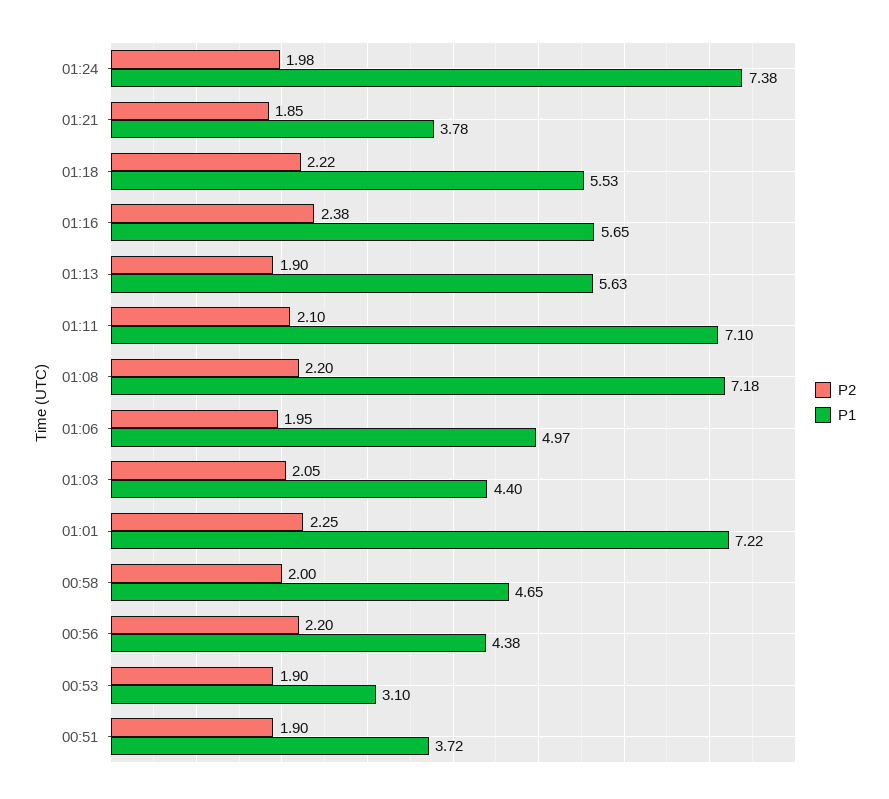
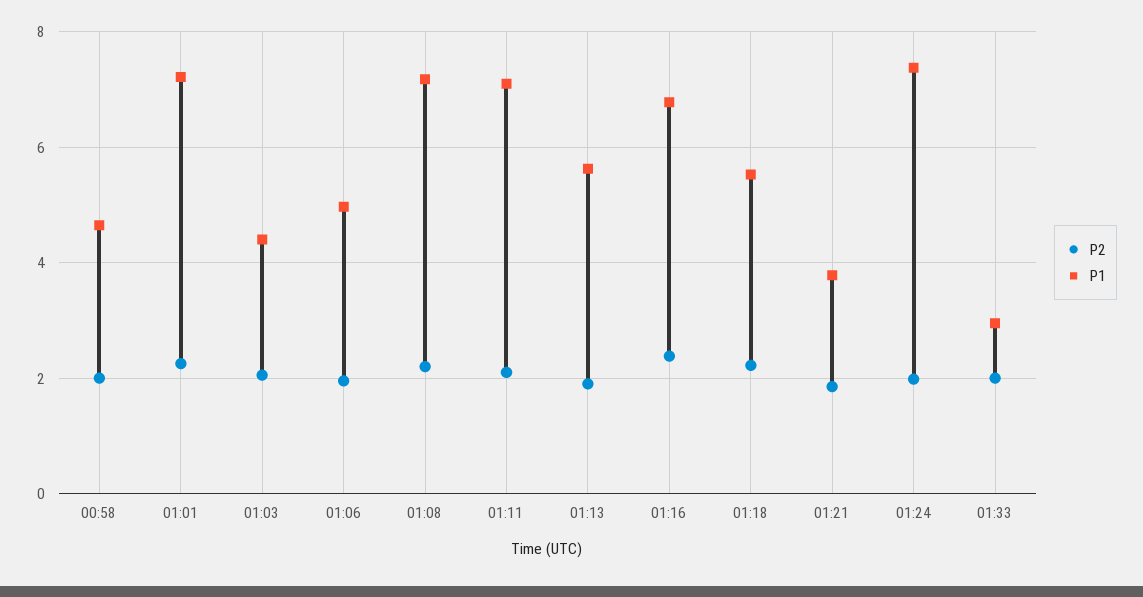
P1, 01:16: 5.65 -> 6.8
P2, 00:56: 2.2 -> none
P1, 00:56: 4.38 -> none
P2, 00:53: 1.9 -> none
P1, 00:53: 3.1 -> none
P2, 00:51: 1.9 -> none
P1, 00:51: 3.72 -> none
P2, 01:33: none -> 2
P1, 01:33: none -> 3

